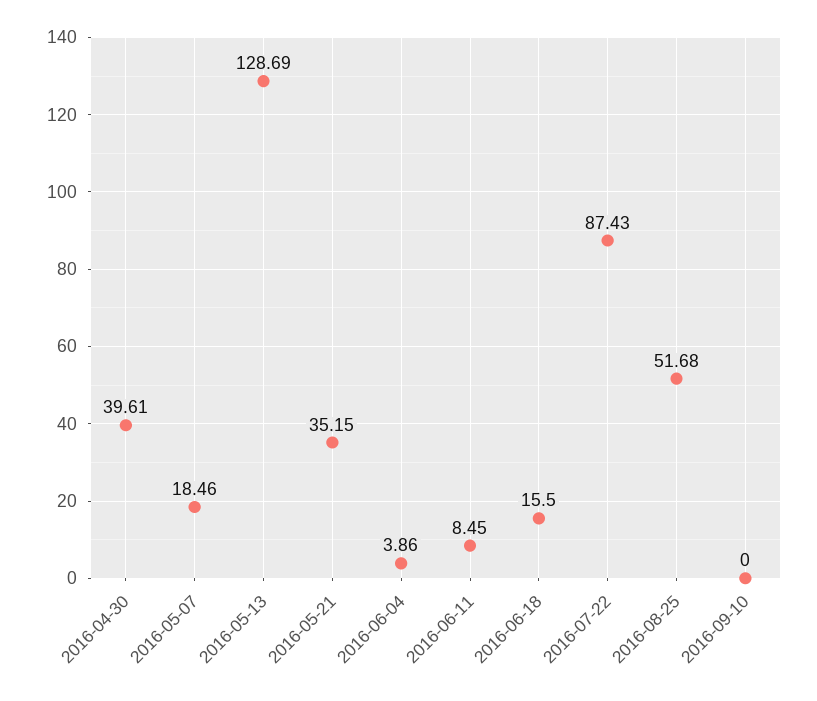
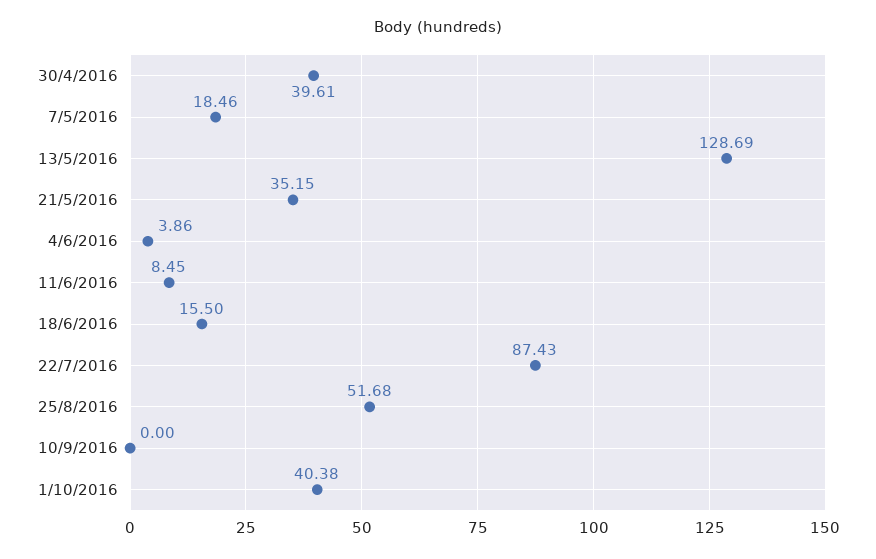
1/10/2016: none -> 40.38

